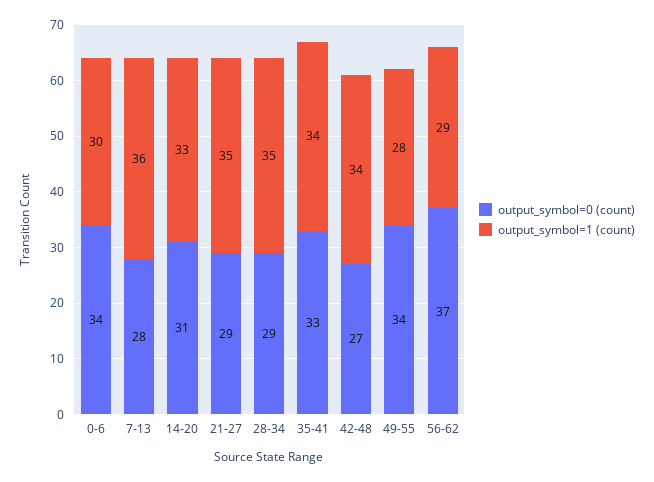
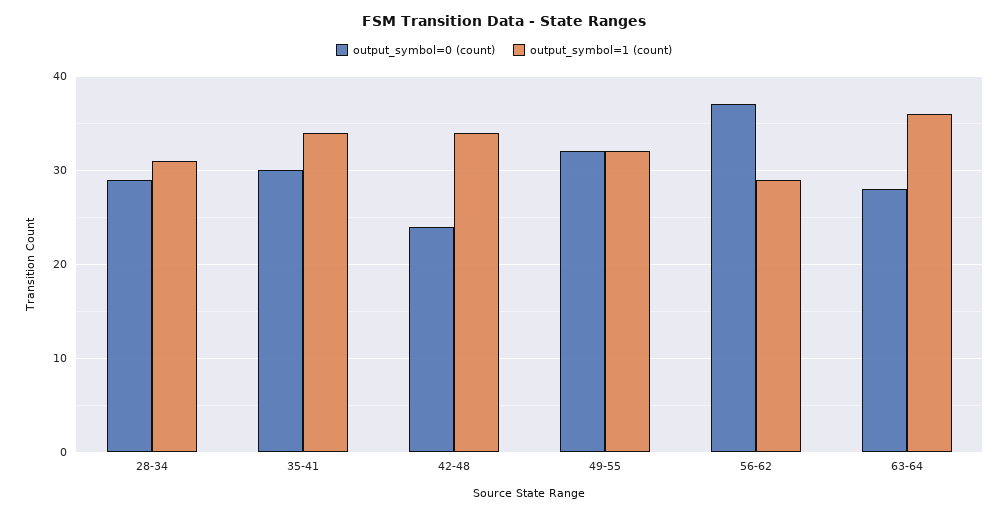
output_symbol=0 (count), 0-6: 34 -> none
output_symbol=1 (count), 0-6: 30 -> none
output_symbol=0 (count), 7-13: 28 -> none
output_symbol=1 (count), 7-13: 36 -> none
output_symbol=0 (count), 14-20: 31 -> none
output_symbol=1 (count), 14-20: 33 -> none
output_symbol=0 (count), 21-27: 29 -> none
output_symbol=1 (count), 21-27: 35 -> none
output_symbol=1 (count), 28-34: 35 -> 31
output_symbol=0 (count), 35-41: 33 -> 30
output_symbol=0 (count), 42-48: 27 -> 24
output_symbol=0 (count), 49-55: 34 -> 32
output_symbol=1 (count), 49-55: 28 -> 32
output_symbol=0 (count), 63-64: none -> 28
output_symbol=1 (count), 63-64: none -> 36

